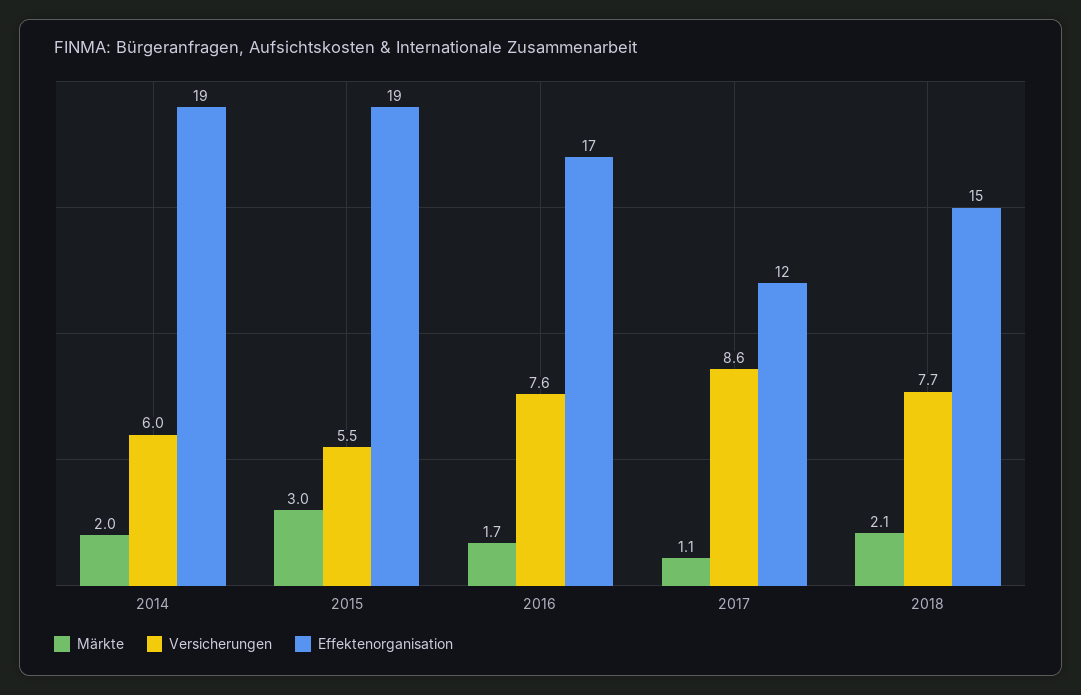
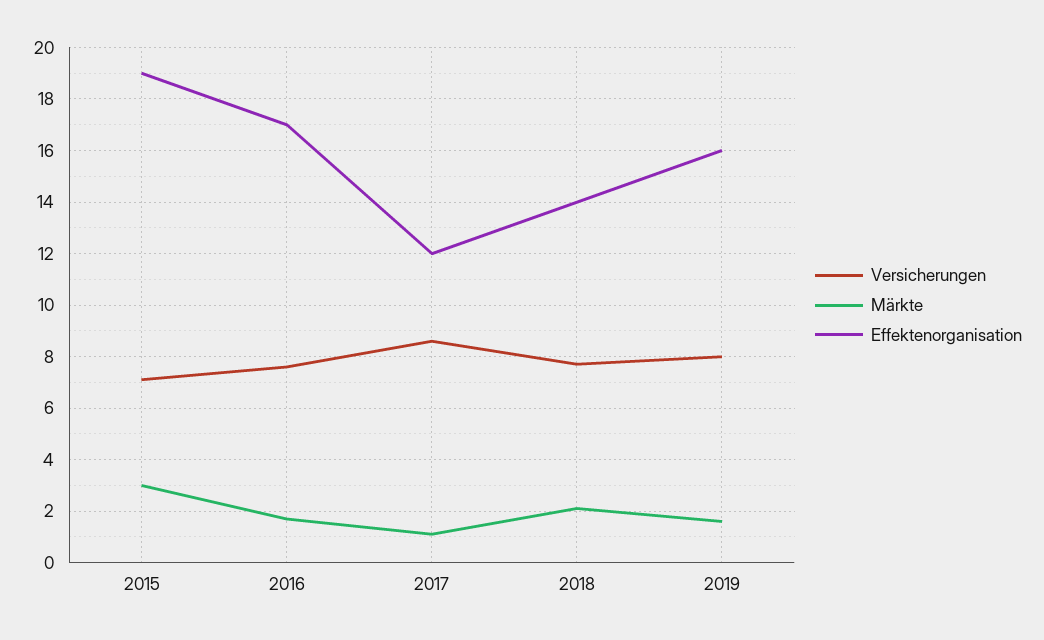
Märkte, 2014: 2 -> none
Versicherungen, 2014: 6 -> none
Effektenorganisation, 2014: 19 -> none
Versicherungen, 2015: 5.5 -> 7
Effektenorganisation, 2018: 15 -> 14
Versicherungen, 2019: none -> 8
Märkte, 2019: none -> 1.5
Effektenorganisation, 2019: none -> 16

